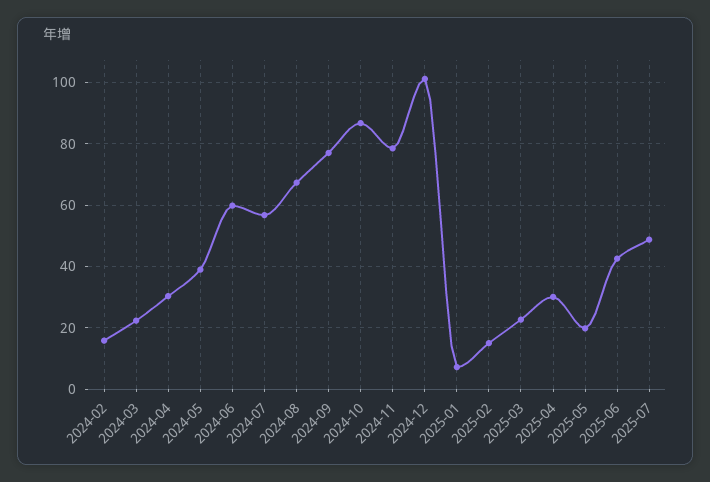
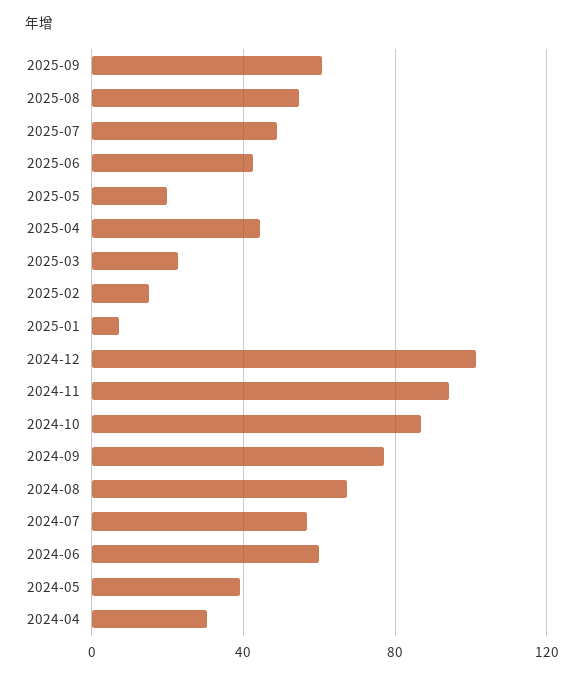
2024-02: 16 -> none
2024-03: 22 -> none
2024-11: 78 -> 95
2025-04: 30 -> 45
2025-09: none -> 60
2025-08: none -> 55

